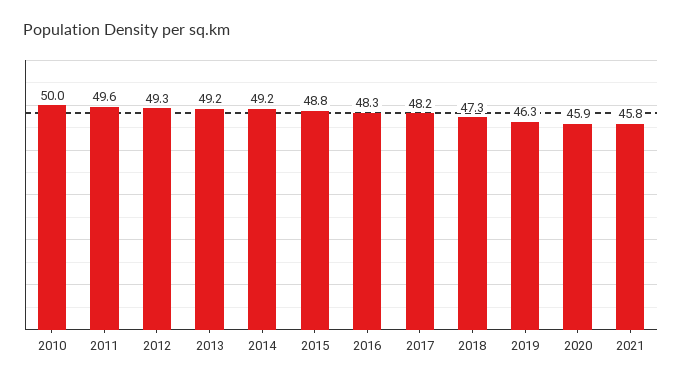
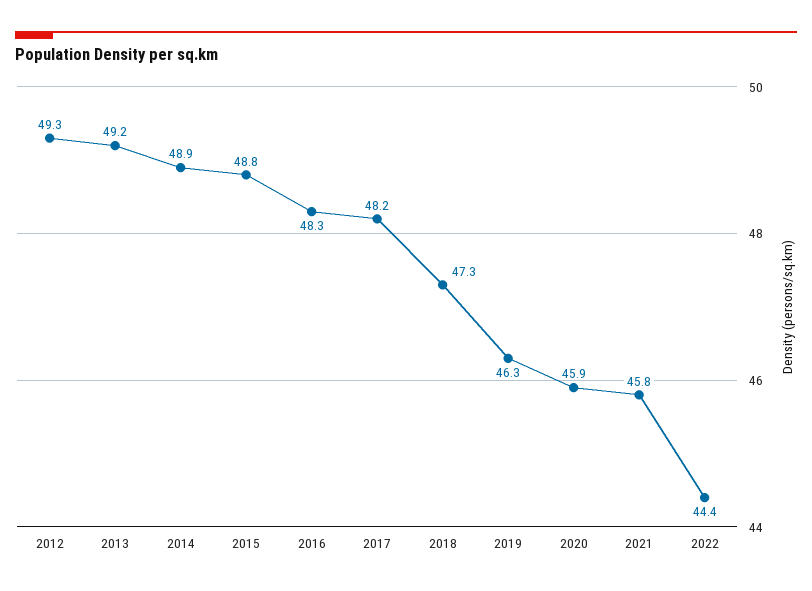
2010: 50 -> none
2011: 49.6 -> none
2014: 49.2 -> 48.9
2022: none -> 44.4

